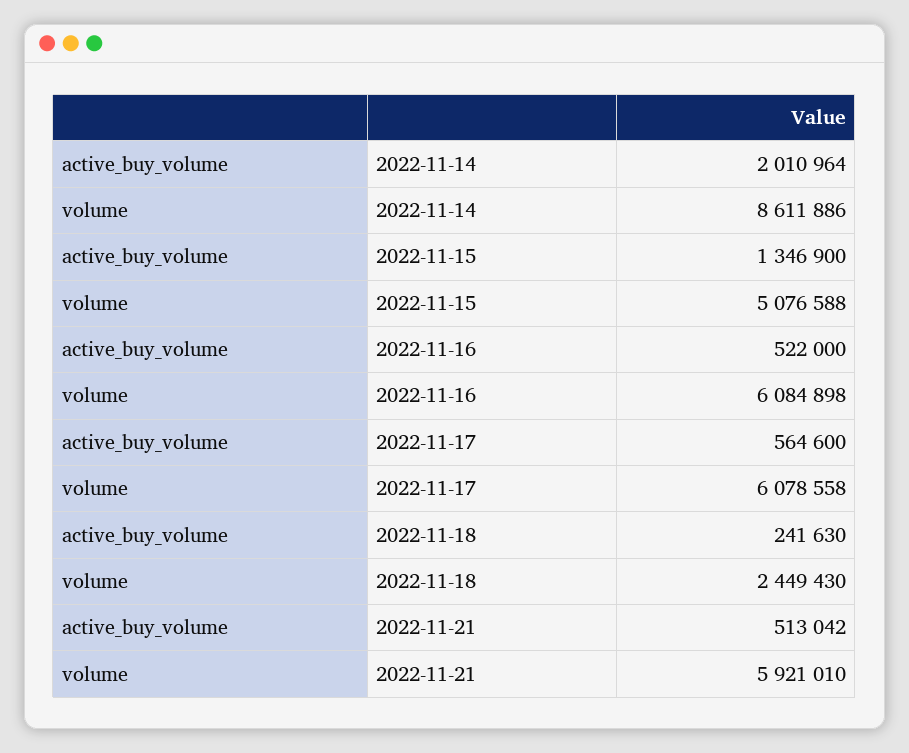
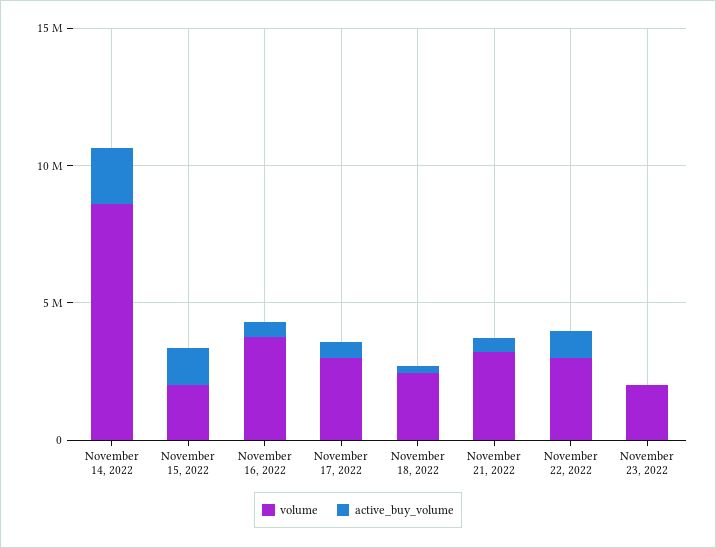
volume, 2022-11-15: 5076588 -> 2000000
volume, 2022-11-16: 6084898 -> 4000000
volume, 2022-11-17: 6078558 -> 3000000
volume, 2022-11-21: 5921010 -> 3000000
volume, November 22, 2022: none -> 3000000
active_buy_volume, November 22, 2022: none -> 1000000
volume, November 23, 2022: none -> 2000000
active_buy_volume, November 23, 2022: none -> 0

